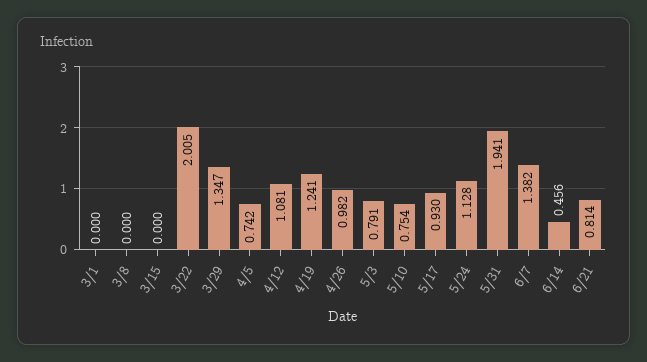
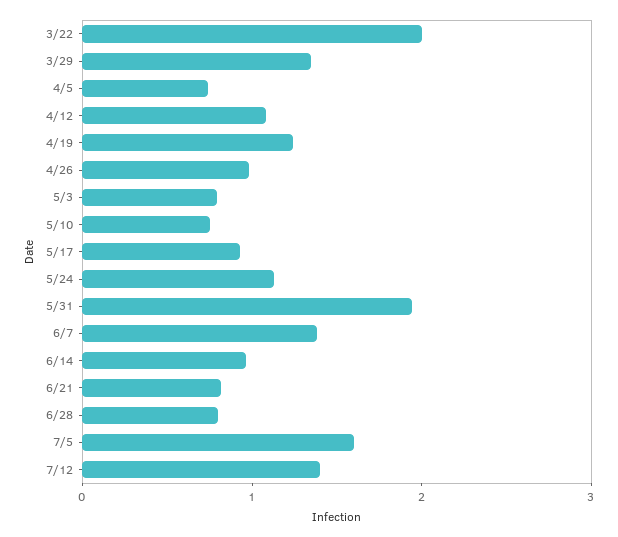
3/1: 0 -> none
3/8: 0 -> none
3/15: 0 -> none
6/14: 0.456 -> 1
6/28: none -> 0.8
7/5: none -> 1.6
7/12: none -> 1.4

